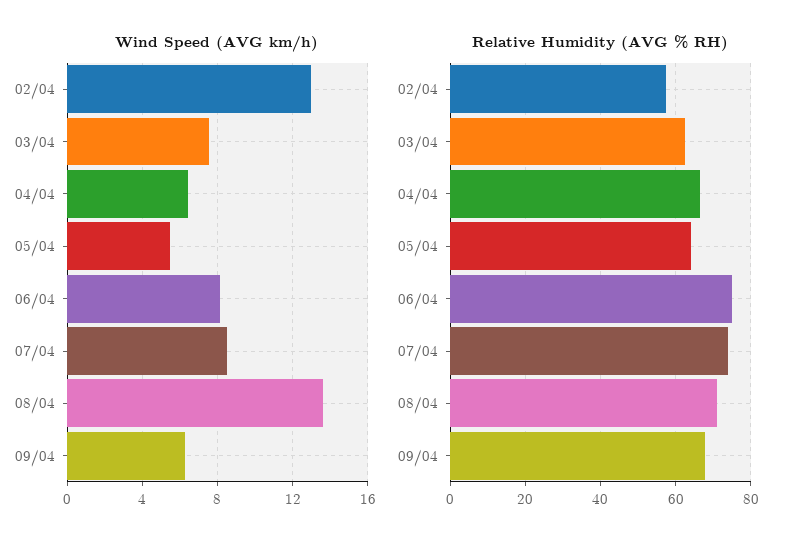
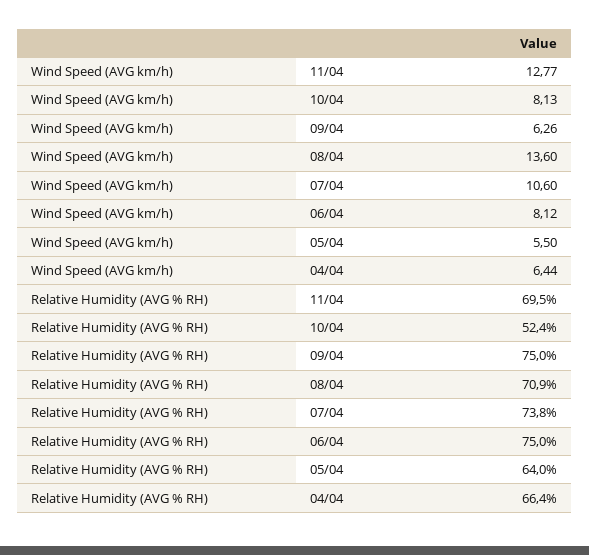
Wind Speed (AVG km/h), 02/04: 13 -> none
Wind Speed (AVG km/h), 03/04: 7.5 -> none
Wind Speed (AVG km/h), 07/04: 8.5 -> 10.6
Relative Humidity (AVG % RH), 02/04: 58 -> none
Relative Humidity (AVG % RH), 03/04: 62 -> none
Relative Humidity (AVG % RH), 09/04: 68 -> 75
Wind Speed (AVG km/h), 11/04: none -> 12.77
Wind Speed (AVG km/h), 10/04: none -> 8.13
Relative Humidity (AVG % RH), 11/04: none -> 69.5
Relative Humidity (AVG % RH), 10/04: none -> 52.4

